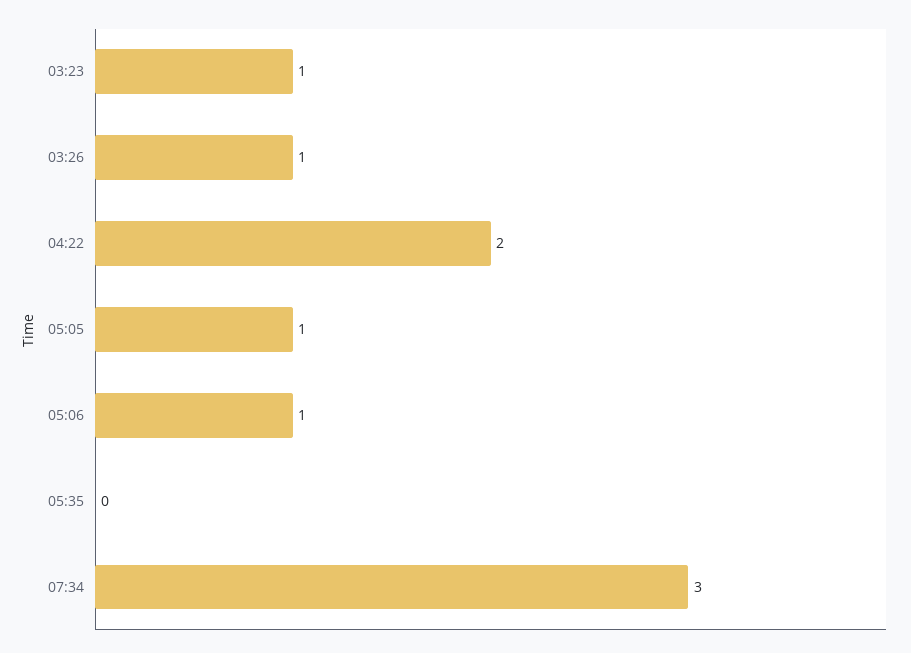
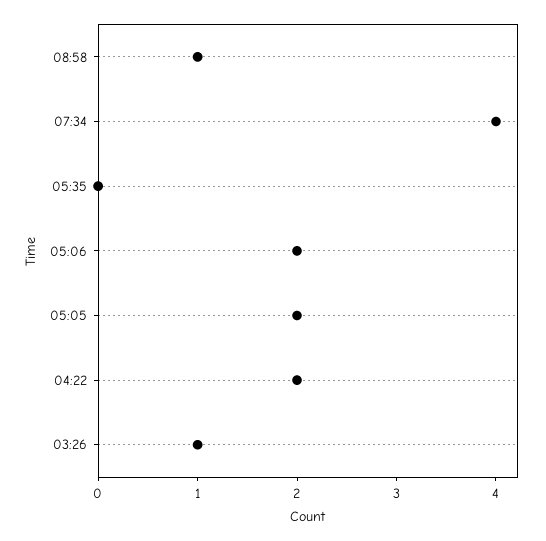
03:23: 1 -> none
05:05: 1 -> 2
05:06: 1 -> 2
07:34: 3 -> 4
08:58: none -> 1

